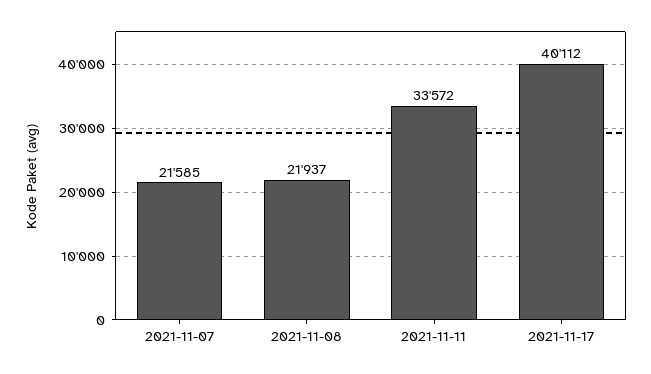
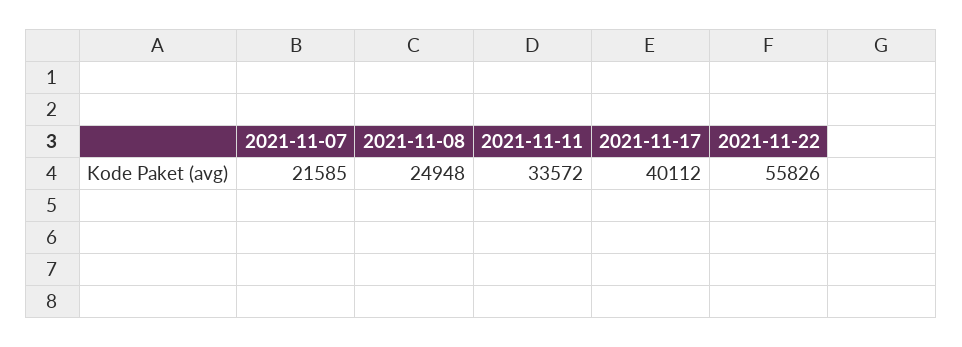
2021-11-08: 21937 -> 24948
2021-11-22: none -> 55826

